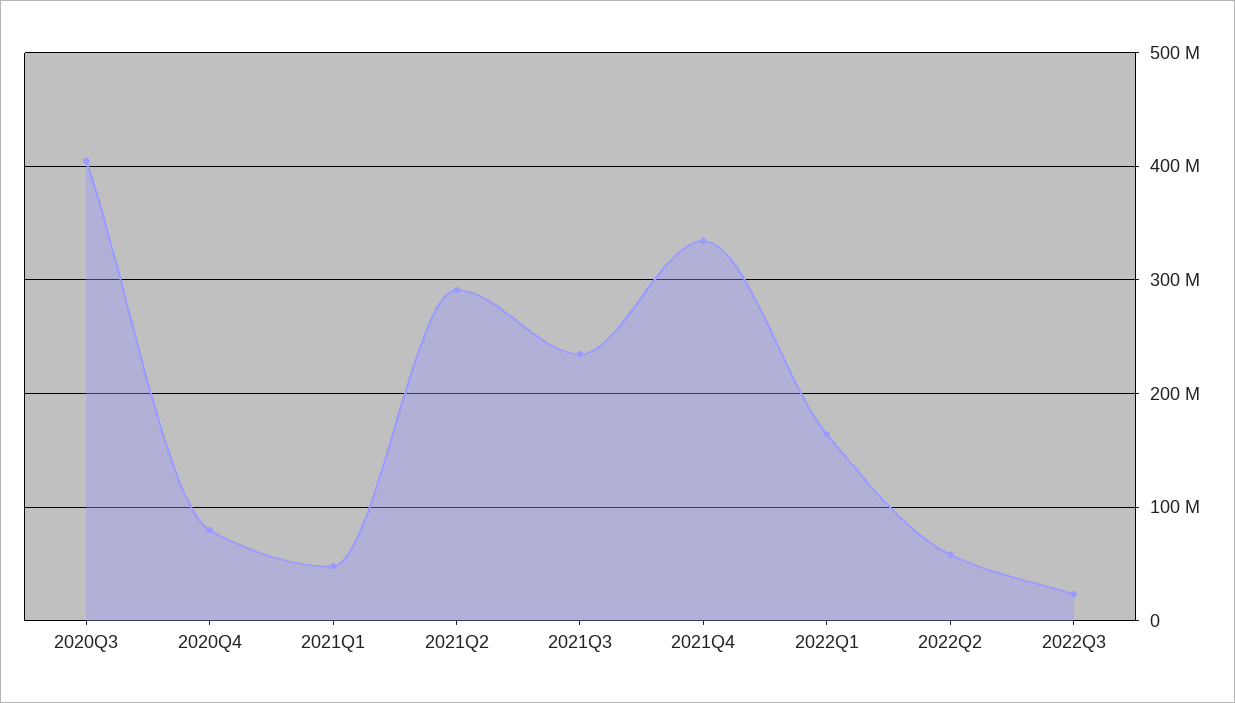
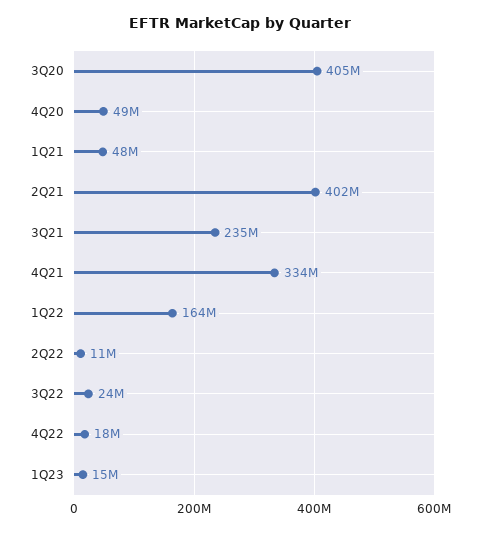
2020Q4: 80000000 -> 49000000
2021Q2: 290000000 -> 402000000
2022Q2: 60000000 -> 11000000
4Q22: none -> 18000000
1Q23: none -> 15000000

